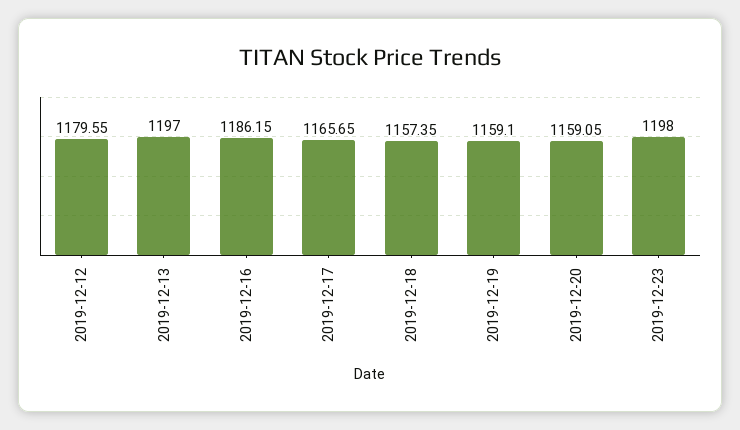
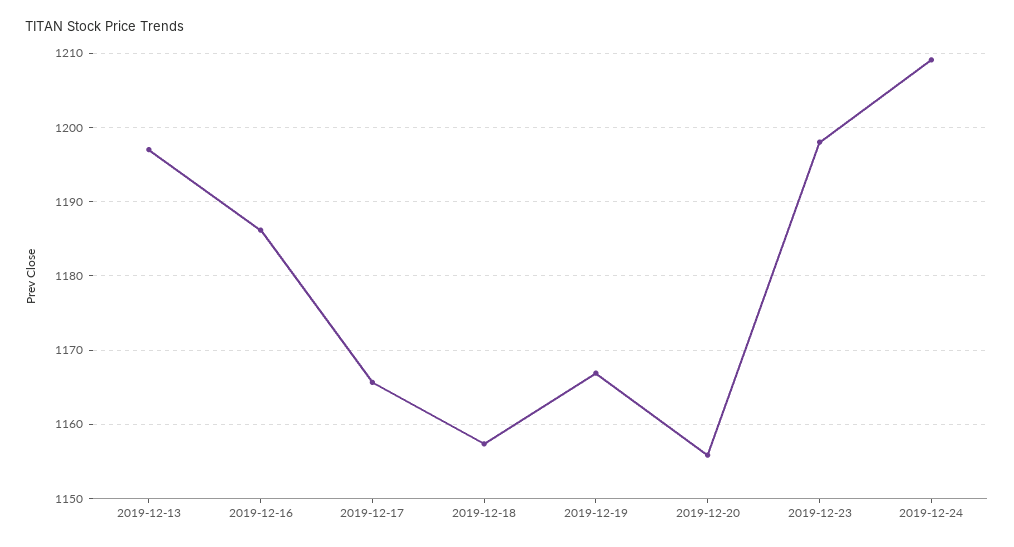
2019-12-12: 1179.55 -> none
2019-12-19: 1159.1 -> 1167
2019-12-20: 1159.05 -> 1156
2019-12-24: none -> 1209

